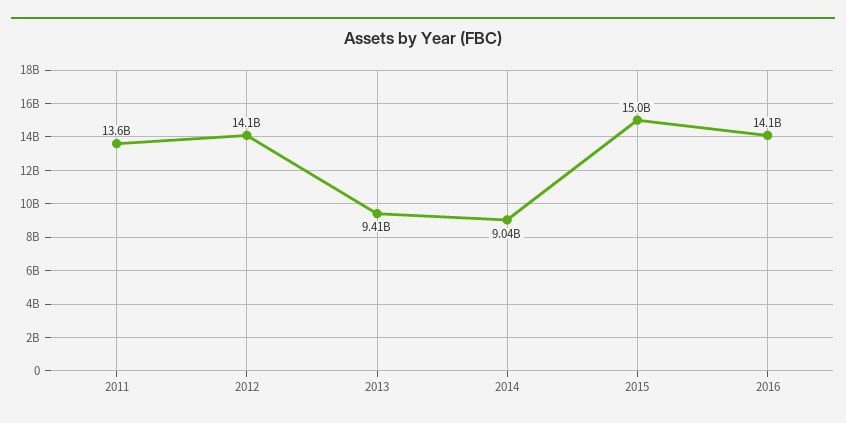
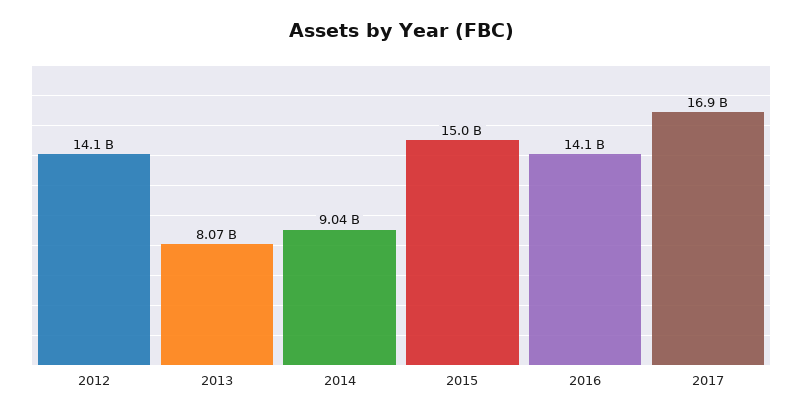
2011: 13600000000 -> none
2013: 9410000000 -> 8070000000
2017: none -> 16900000000

